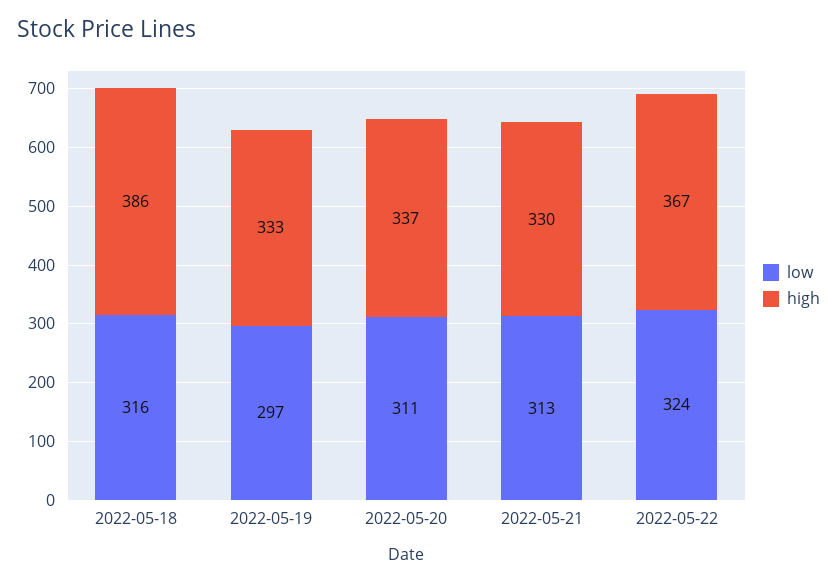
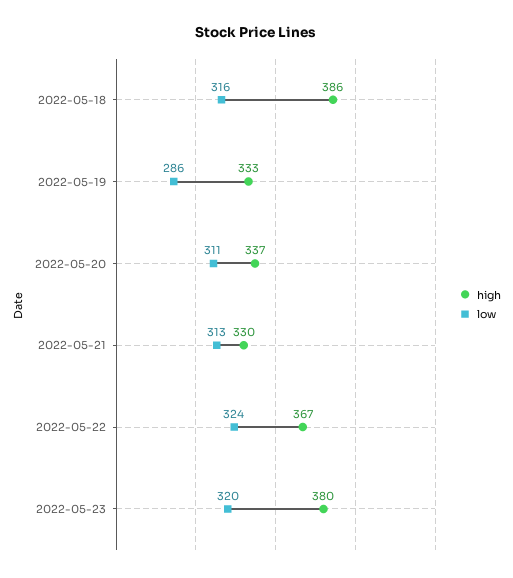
low, 2022-05-19: 297 -> 286
high, 2022-05-23: none -> 380
low, 2022-05-23: none -> 320

